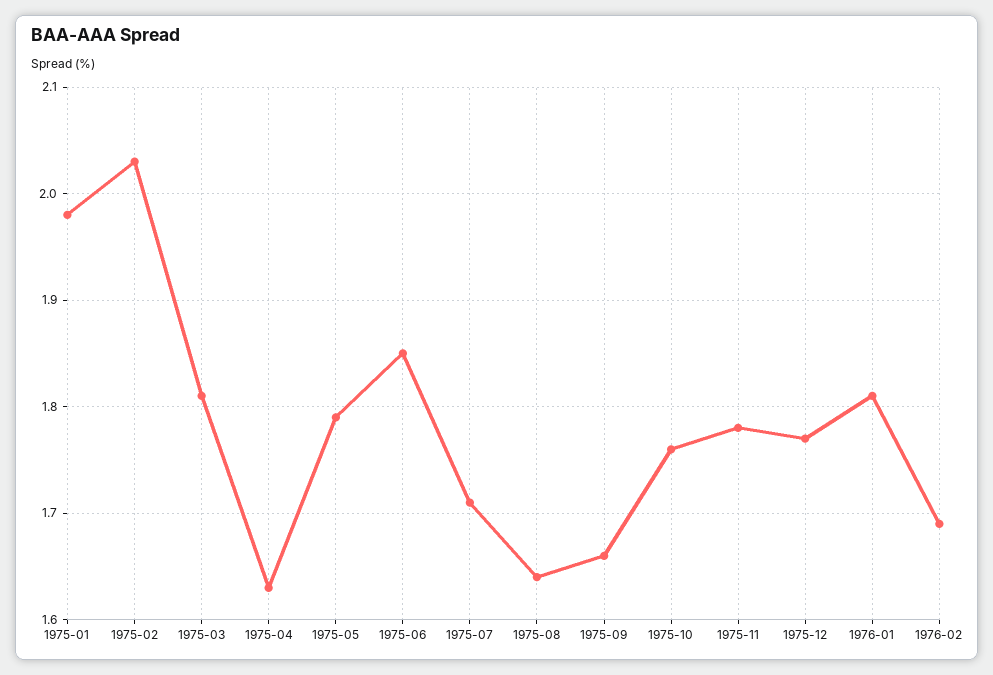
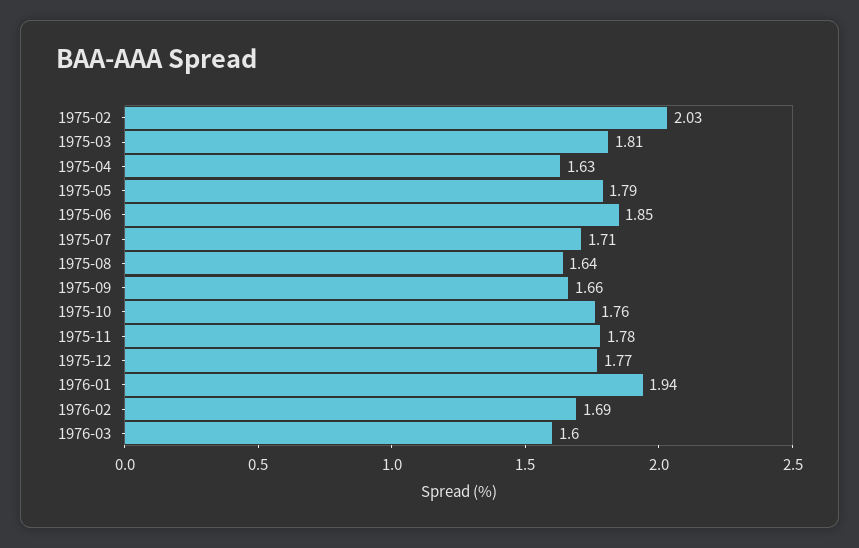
1975-01: 1.98 -> none
1976-01: 1.81 -> 1.94
1976-03: none -> 1.6

